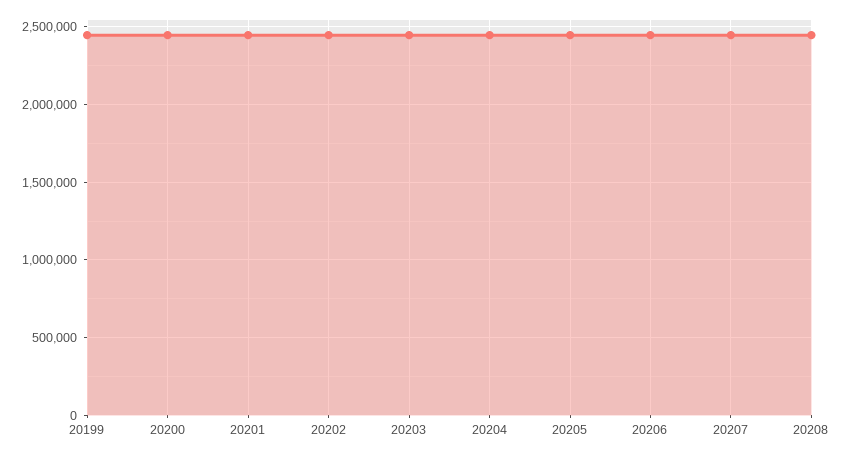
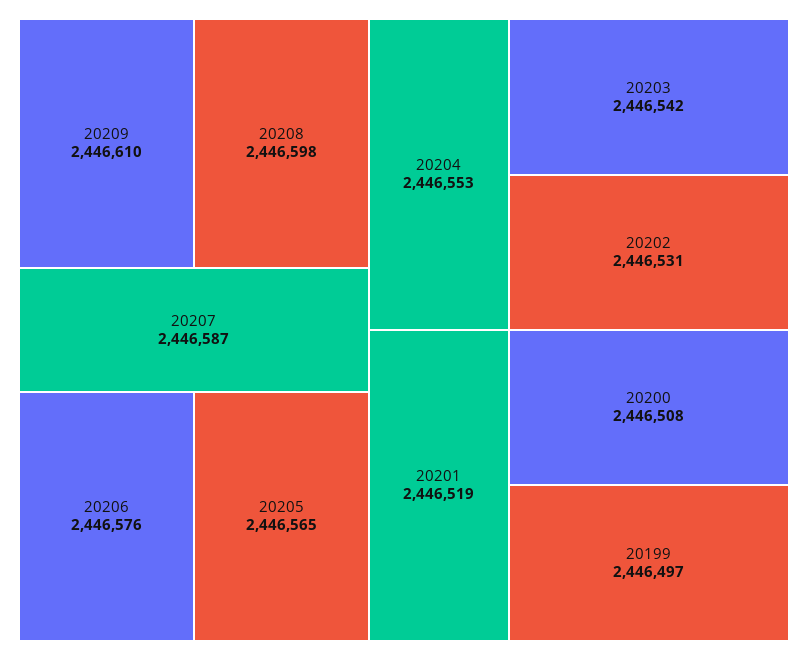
20209: none -> 2446610

